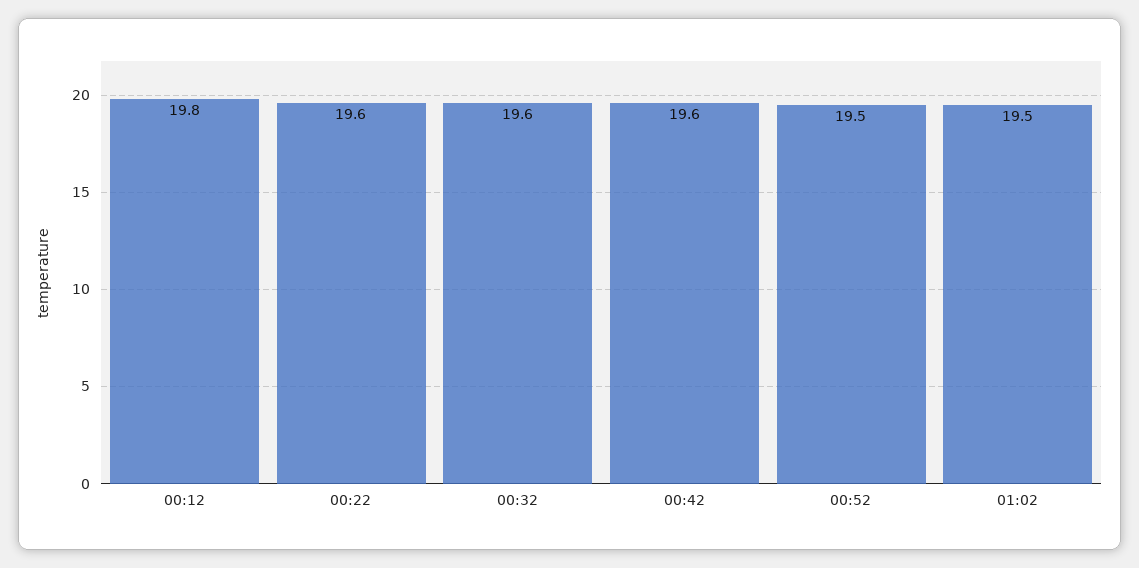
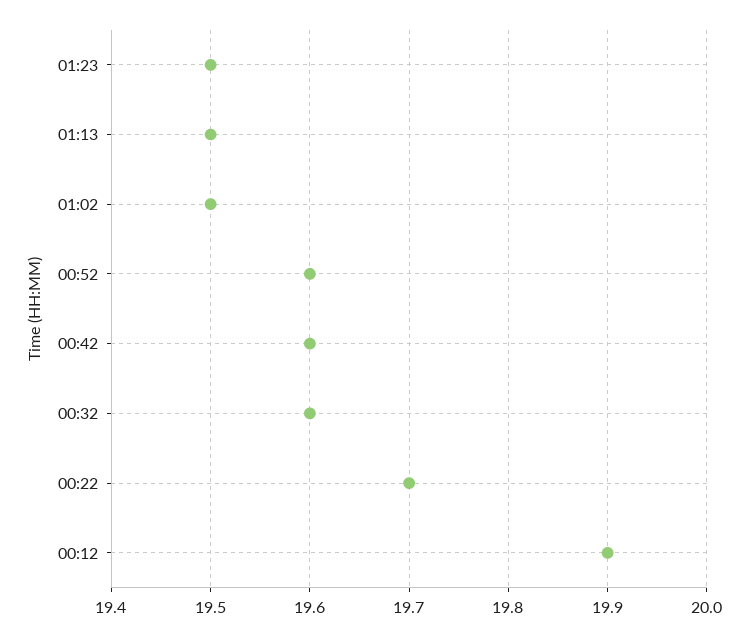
00:12: 19.8 -> 19.9
00:22: 19.6 -> 19.7
00:52: 19.5 -> 19.6
01:23: none -> 19.5
01:13: none -> 19.5

